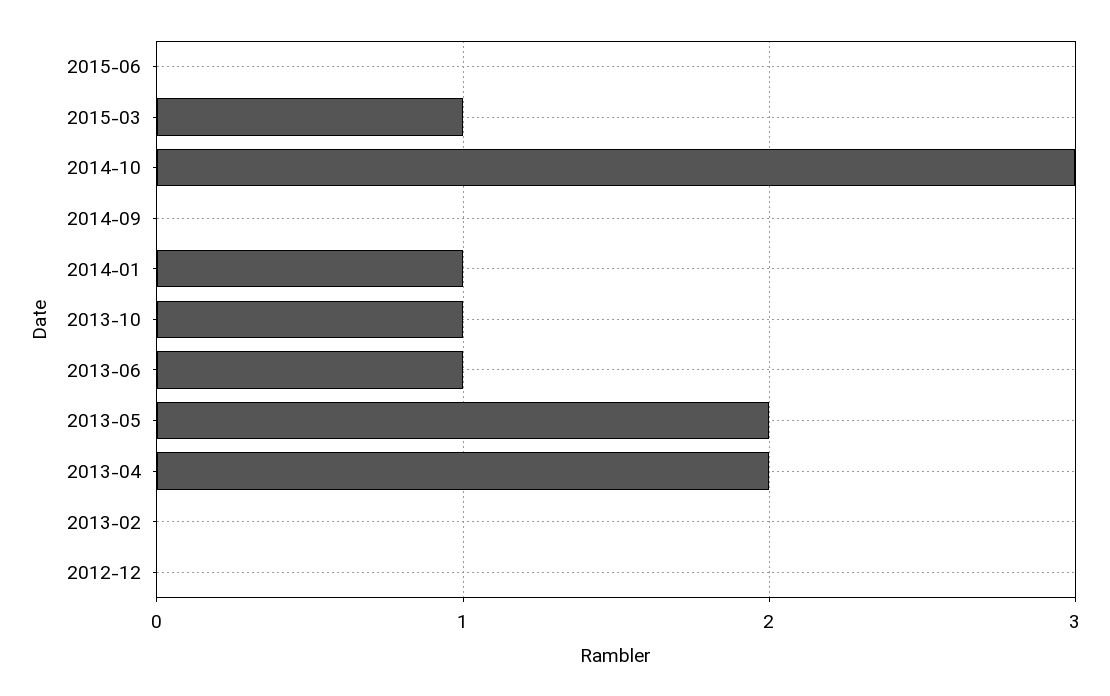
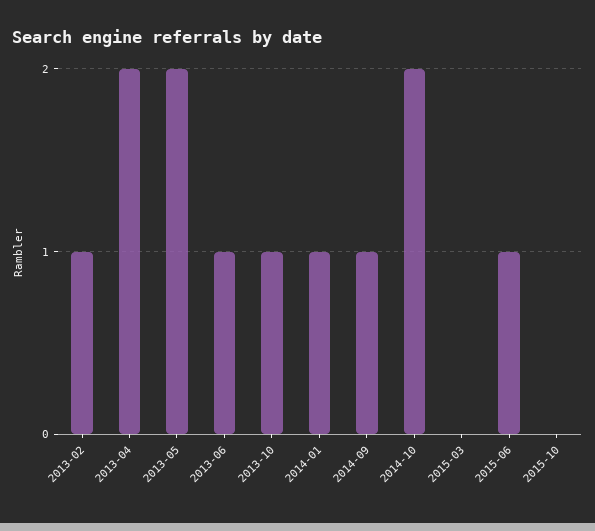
2015-06: 0 -> 1
2015-03: 1 -> 0
2014-10: 3 -> 2
2014-09: 0 -> 1
2013-02: 0 -> 1
2012-12: 0 -> none
2015-10: none -> 0

